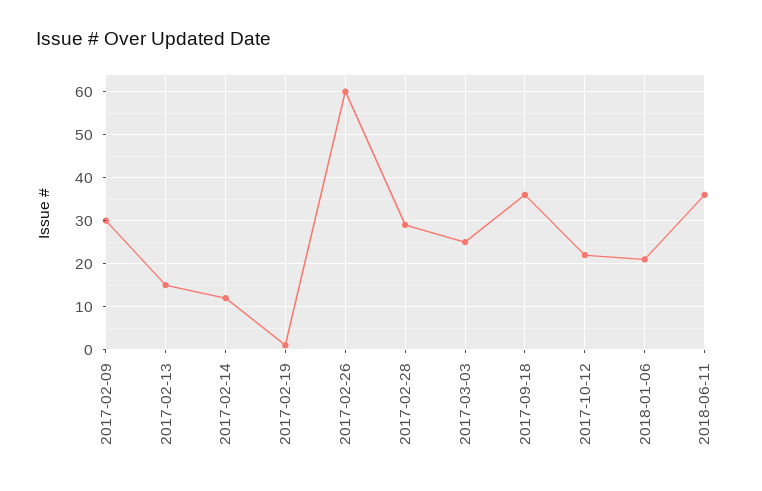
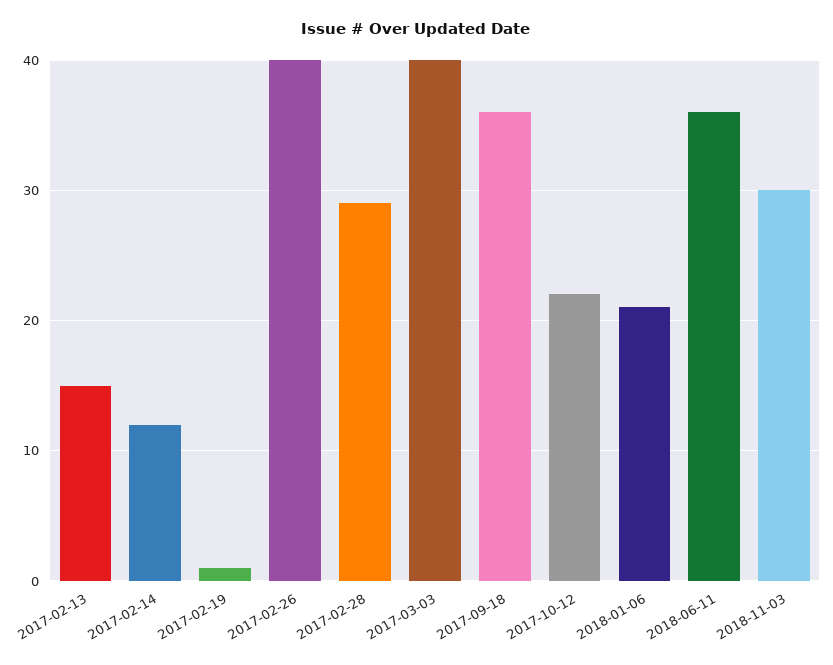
2017-02-09: 30 -> none
2017-02-26: 60 -> 40
2017-03-03: 25 -> 40
2018-11-03: none -> 30

